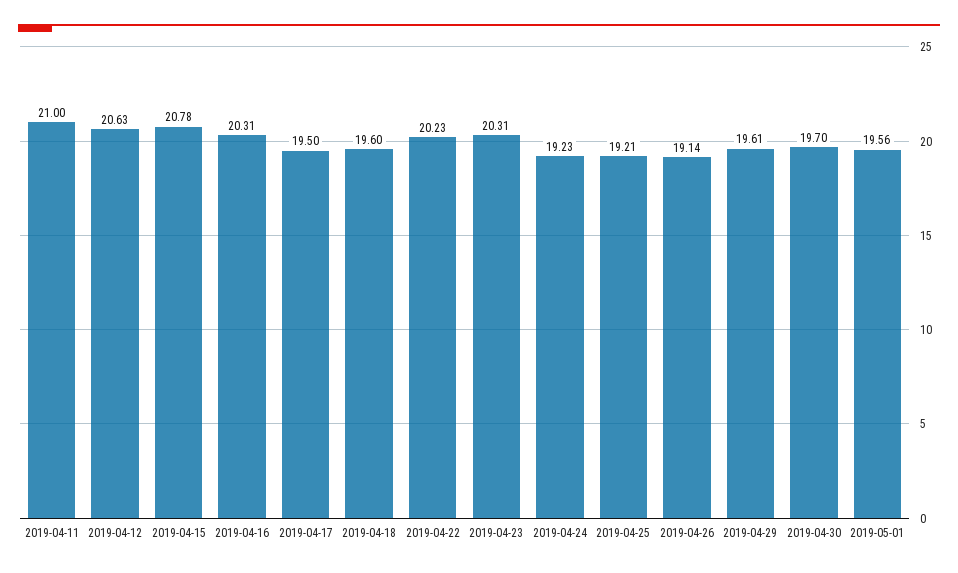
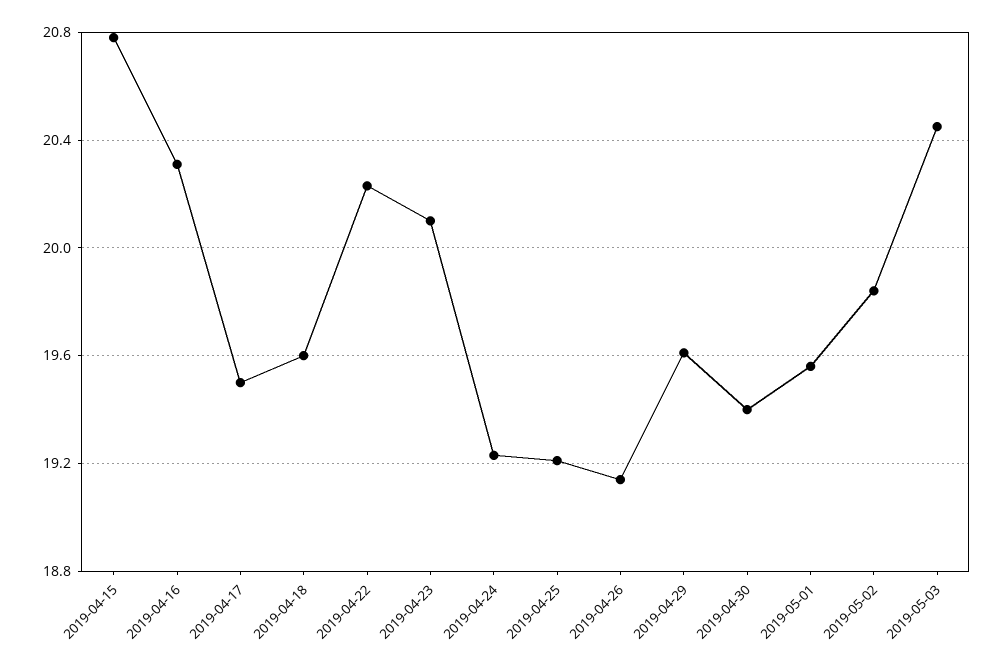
2019-04-11: 21 -> none
2019-04-12: 20.63 -> none
2019-04-23: 20.31 -> 20.1
2019-04-30: 19.7 -> 19.4
2019-05-02: none -> 19.85
2019-05-03: none -> 20.45

